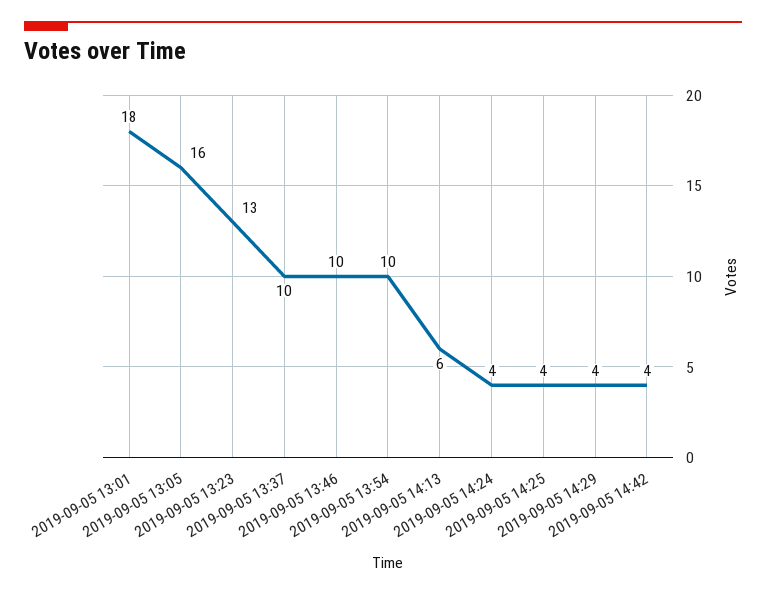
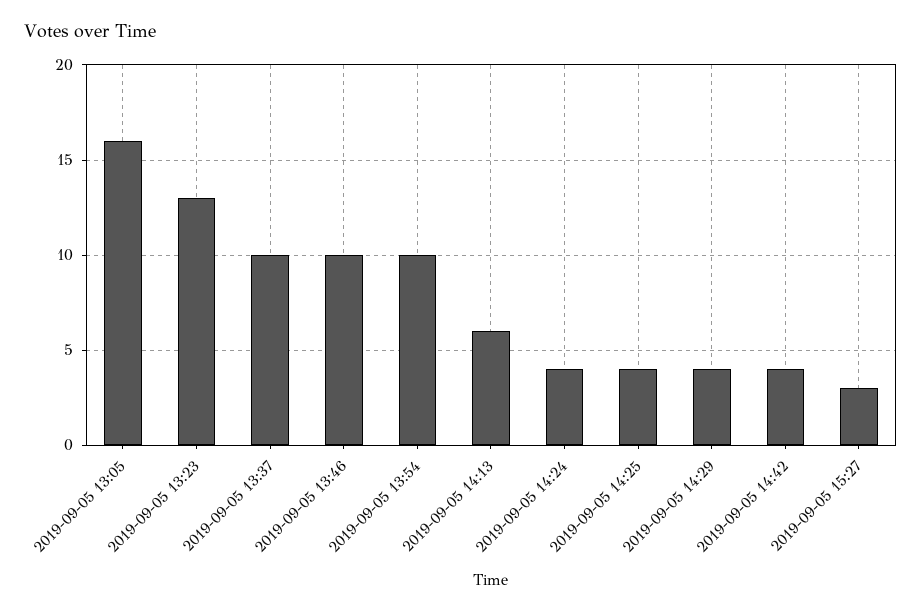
2019-09-05 13:01: 18 -> none
2019-09-05 15:27: none -> 3

